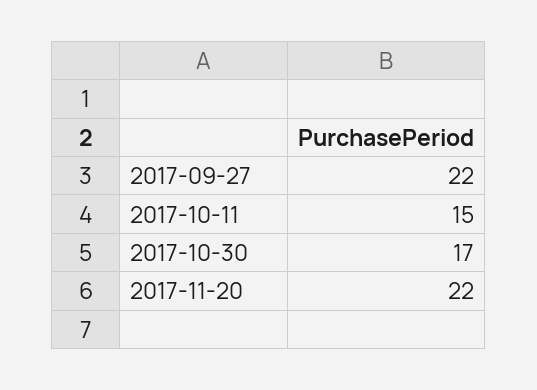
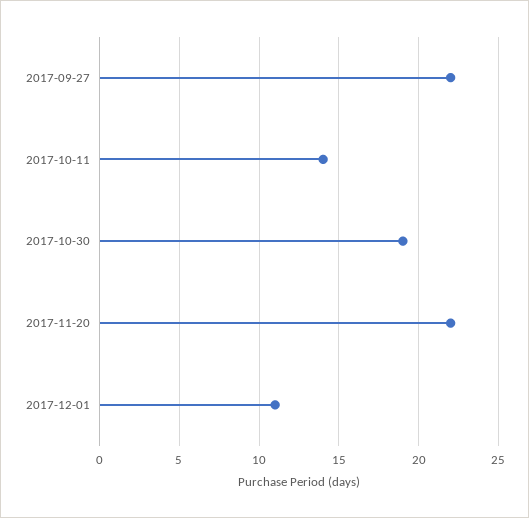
2017-10-11: 15 -> 14
2017-10-30: 17 -> 19
2017-12-01: none -> 11

